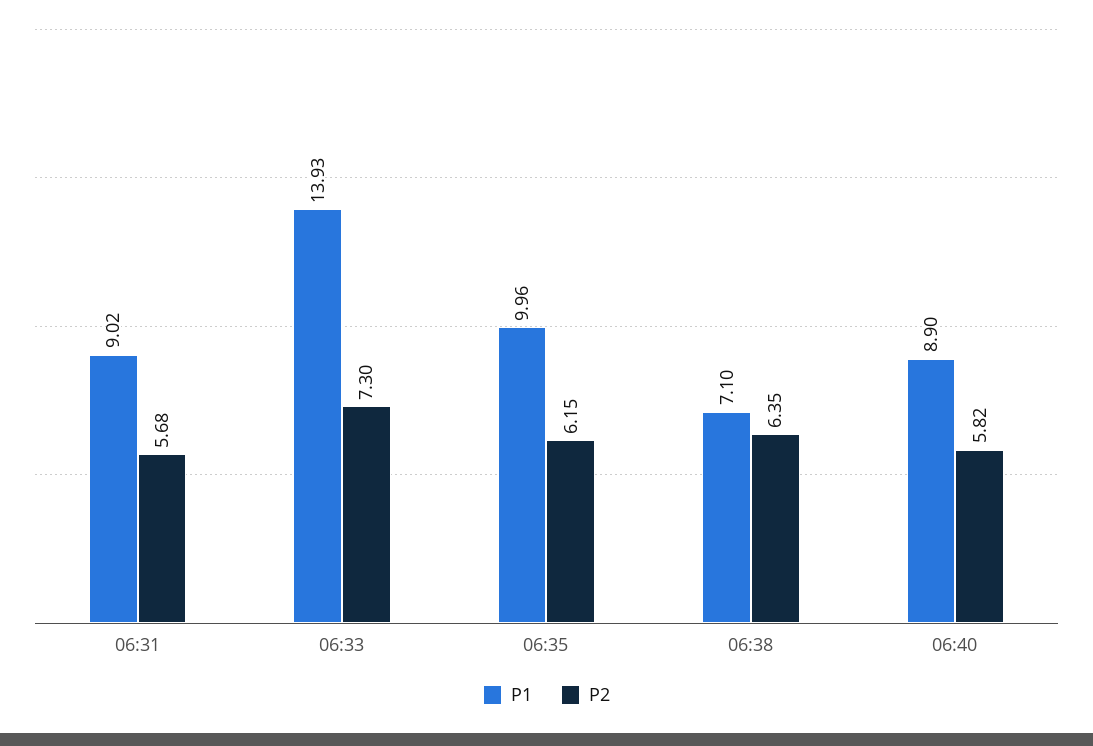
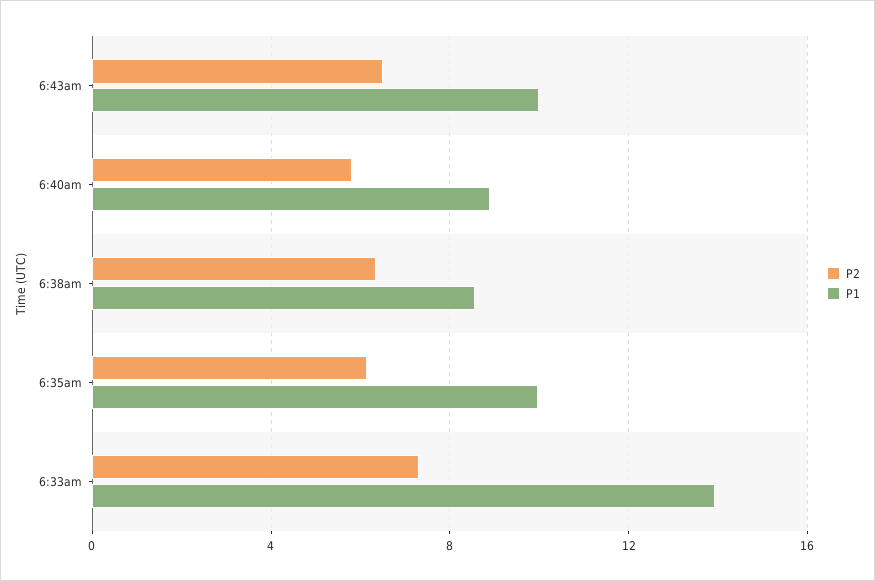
P1, 06:31: 9.02 -> none
P2, 06:31: 5.68 -> none
P1, 06:38: 7.1 -> 8.5
P2, 6:43am: none -> 6.5
P1, 6:43am: none -> 10

